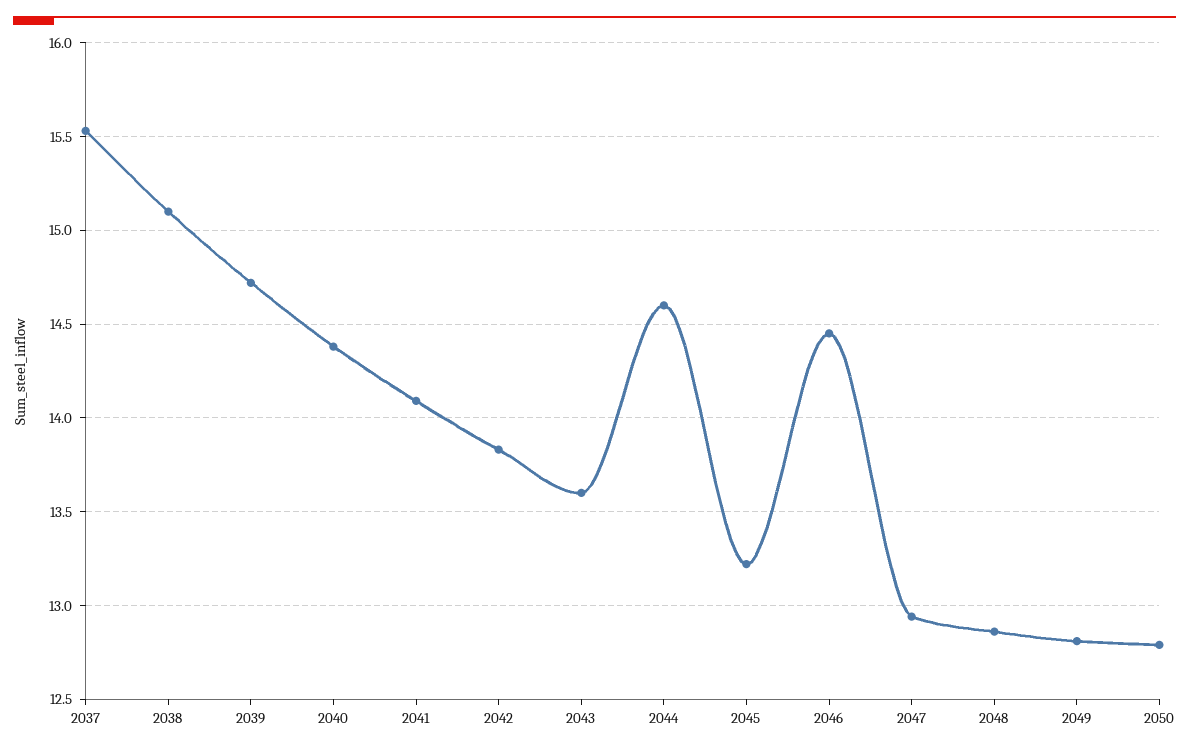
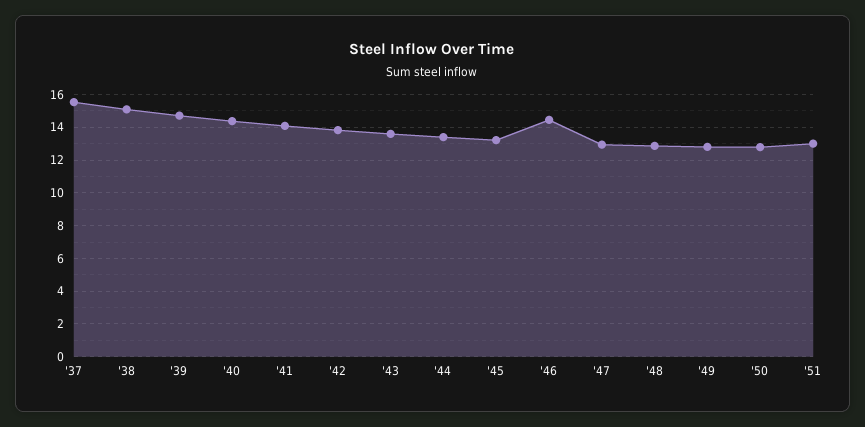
2044: 14.6 -> 13.5
'51: none -> 13

